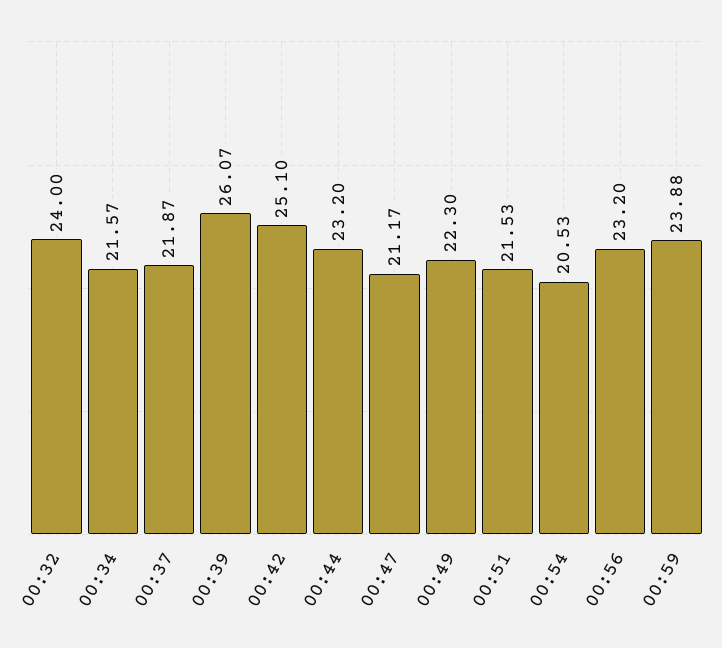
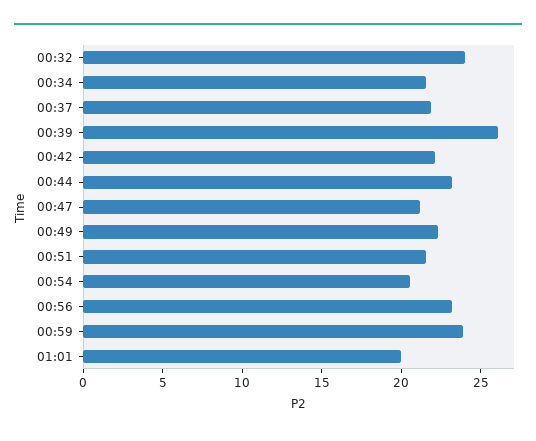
00:42: 25.1 -> 22
01:01: none -> 20

